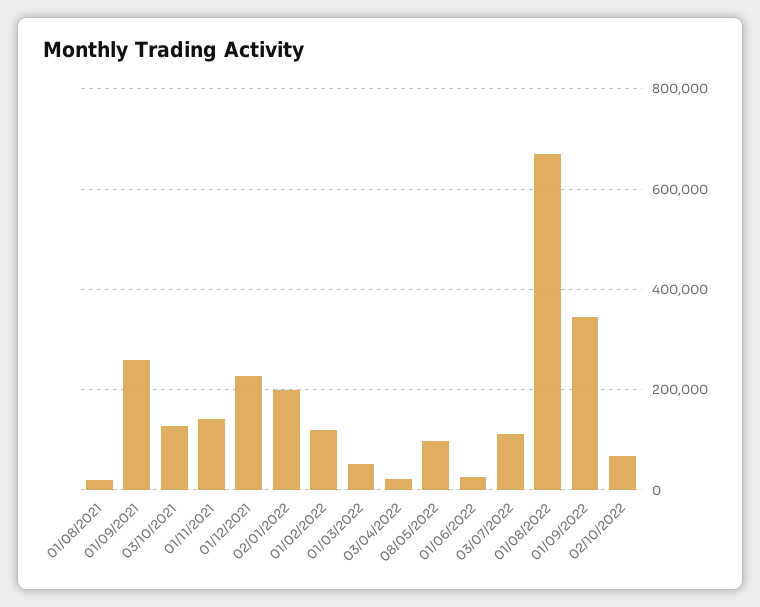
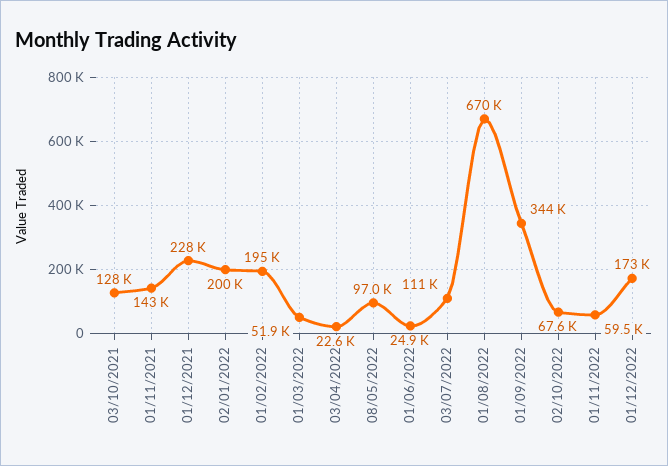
01/08/2021: 20000 -> none
01/09/2021: 260000 -> none
01/02/2022: 120000 -> 195000
01/11/2022: none -> 59500
01/12/2022: none -> 173000

